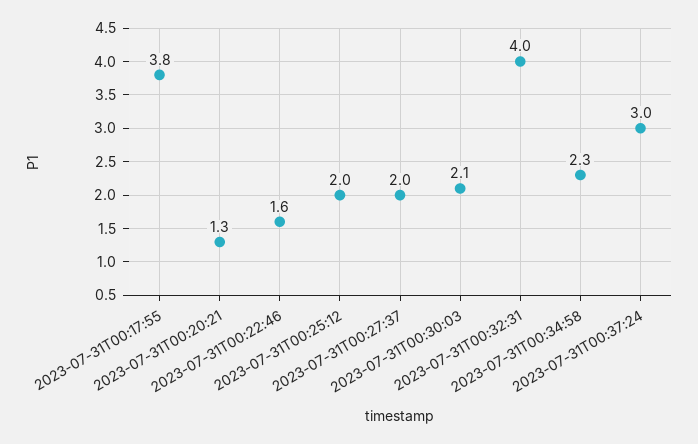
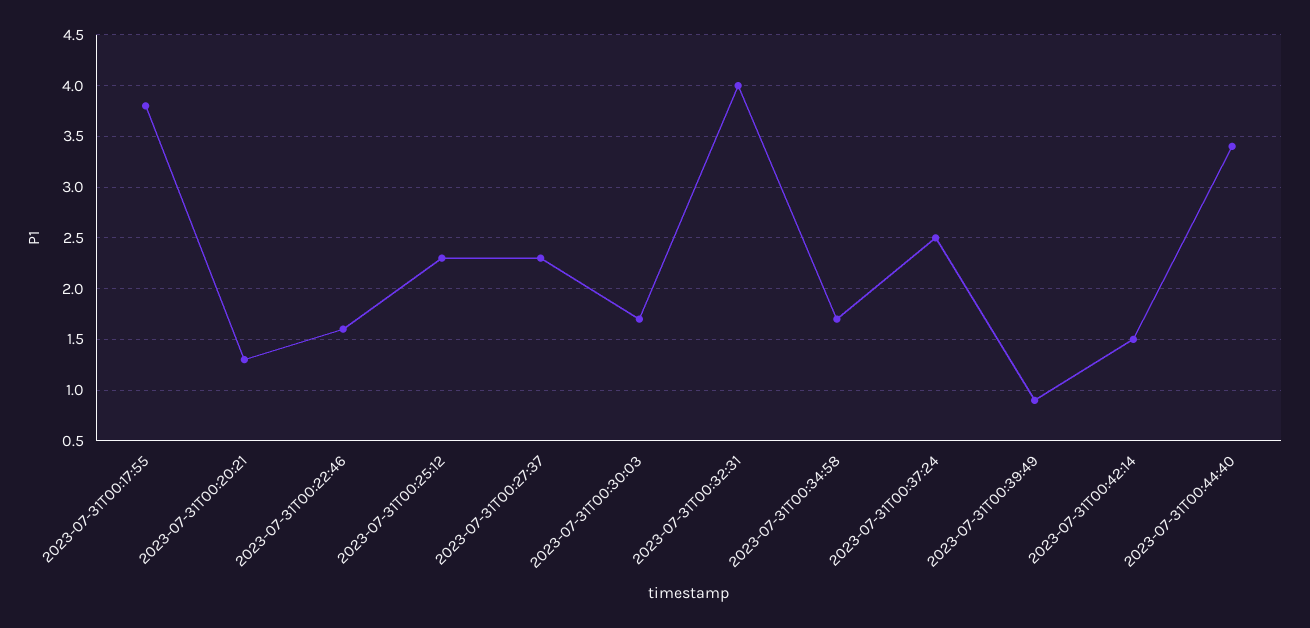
2023-07-31T00:25:12: 2 -> 2.3
2023-07-31T00:27:37: 2 -> 2.3
2023-07-31T00:30:03: 2.1 -> 1.7
2023-07-31T00:34:58: 2.3 -> 1.7
2023-07-31T00:37:24: 3 -> 2.5
2023-07-31T00:39:49: none -> 0.9
2023-07-31T00:42:14: none -> 1.5
2023-07-31T00:44:40: none -> 3.4

